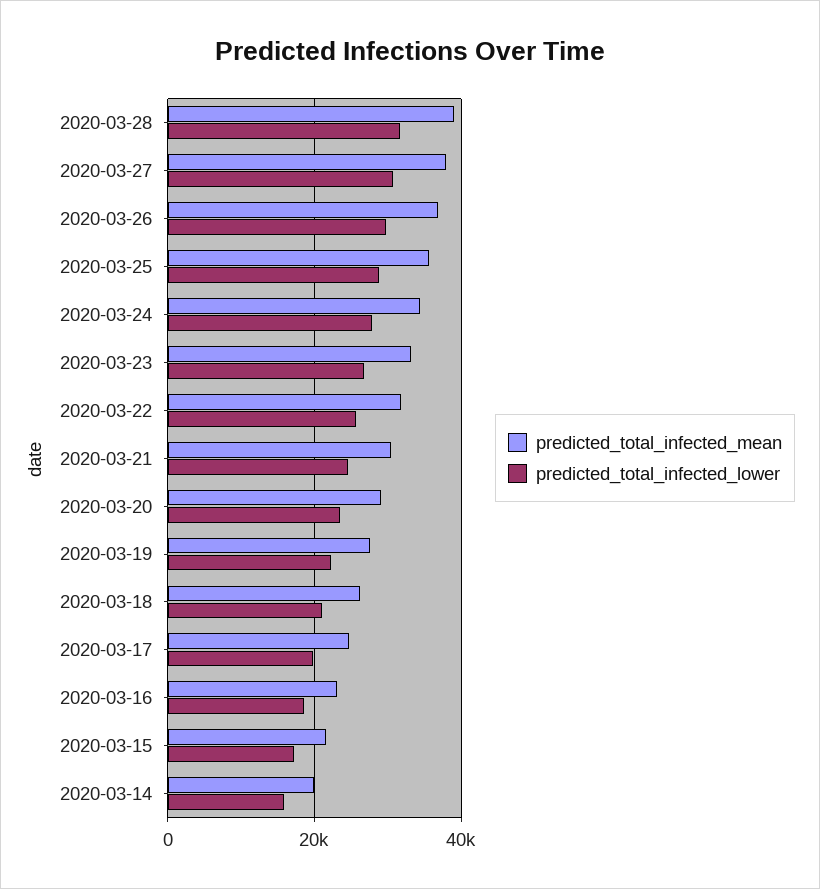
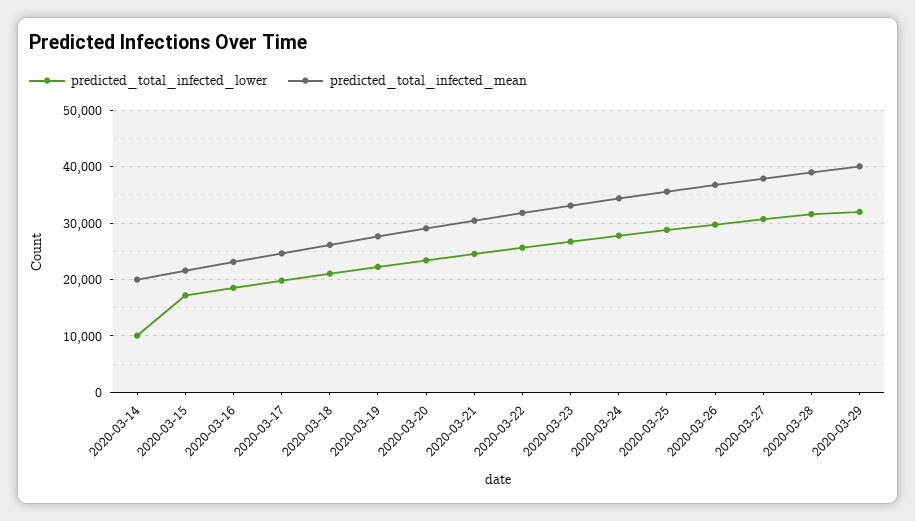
predicted_total_infected_lower, 2020-03-14: 16000 -> 10000
predicted_total_infected_lower, 2020-03-29: none -> 32000
predicted_total_infected_mean, 2020-03-29: none -> 40000

